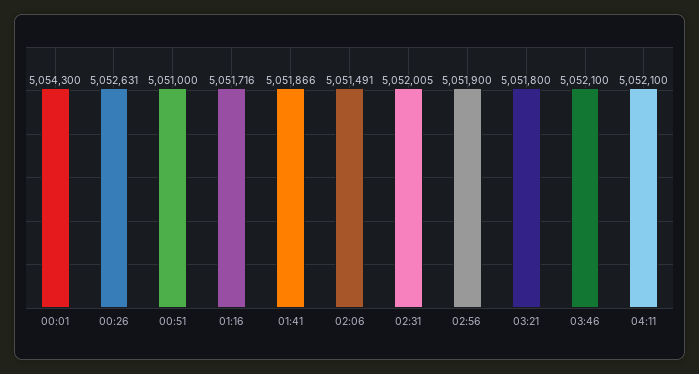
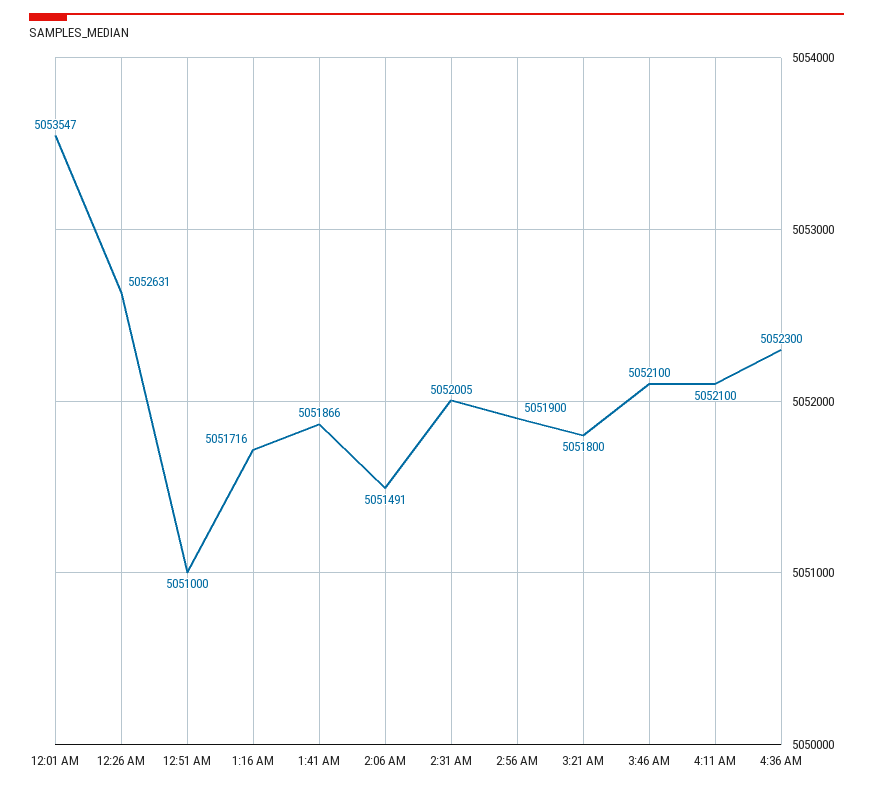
00:01: 5054300 -> 5053547
4:36 AM: none -> 5052300

